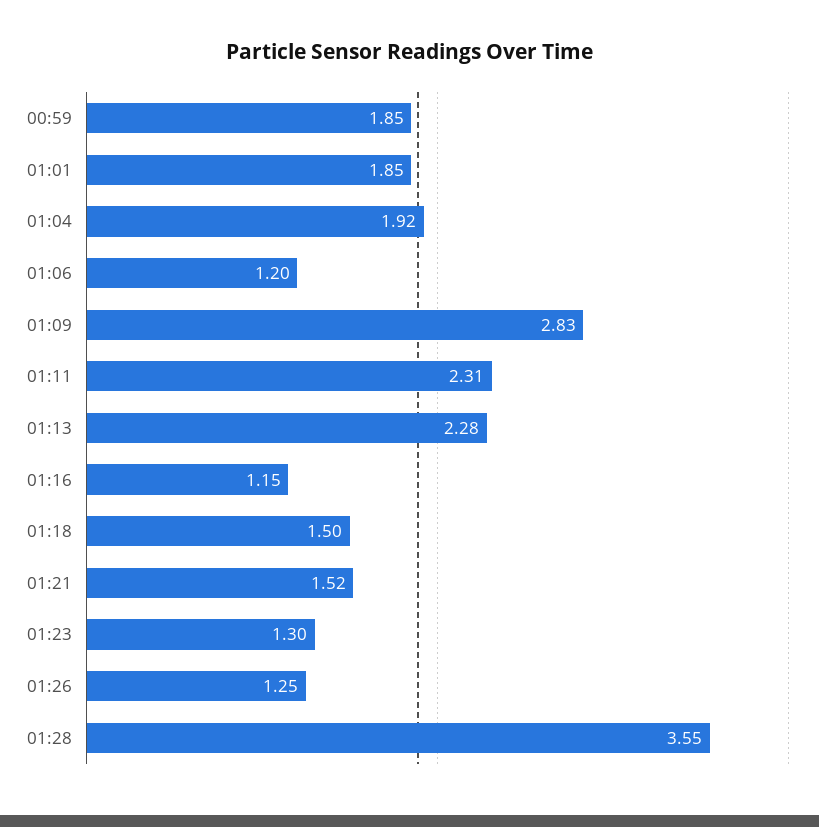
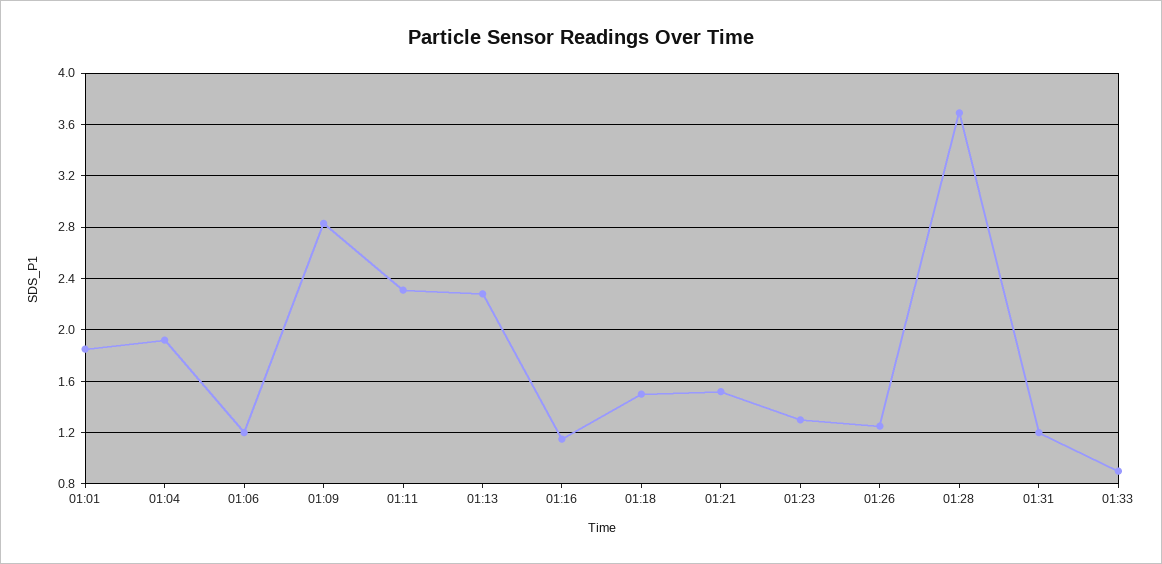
00:59: 1.85 -> none
01:28: 3.55 -> 3.7
01:31: none -> 1.2
01:33: none -> 0.9

